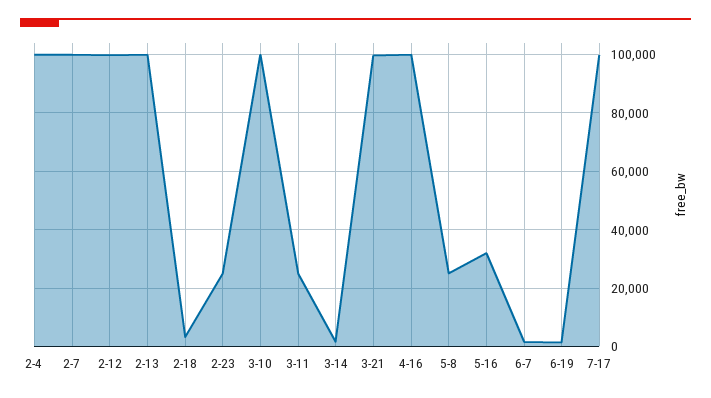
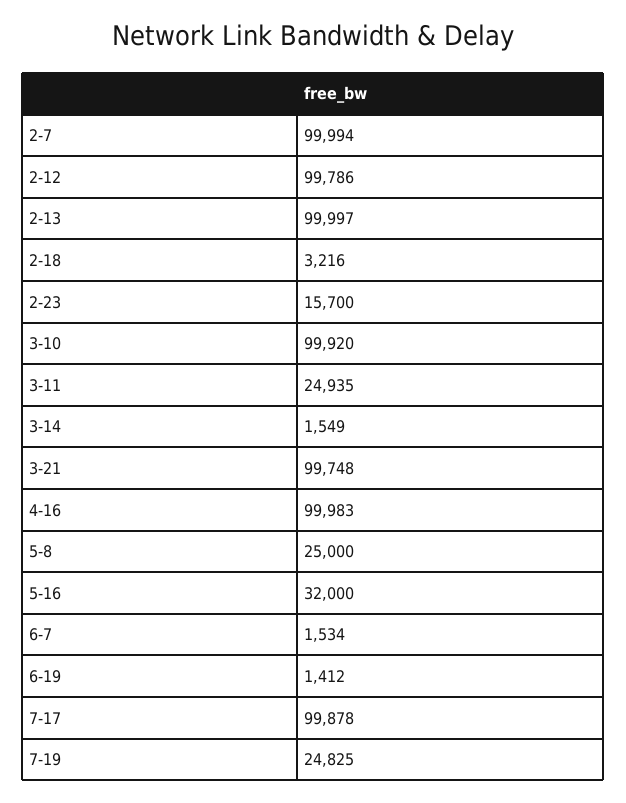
2-4: 100000 -> none
2-23: 25000 -> 15700
7-19: none -> 24825

